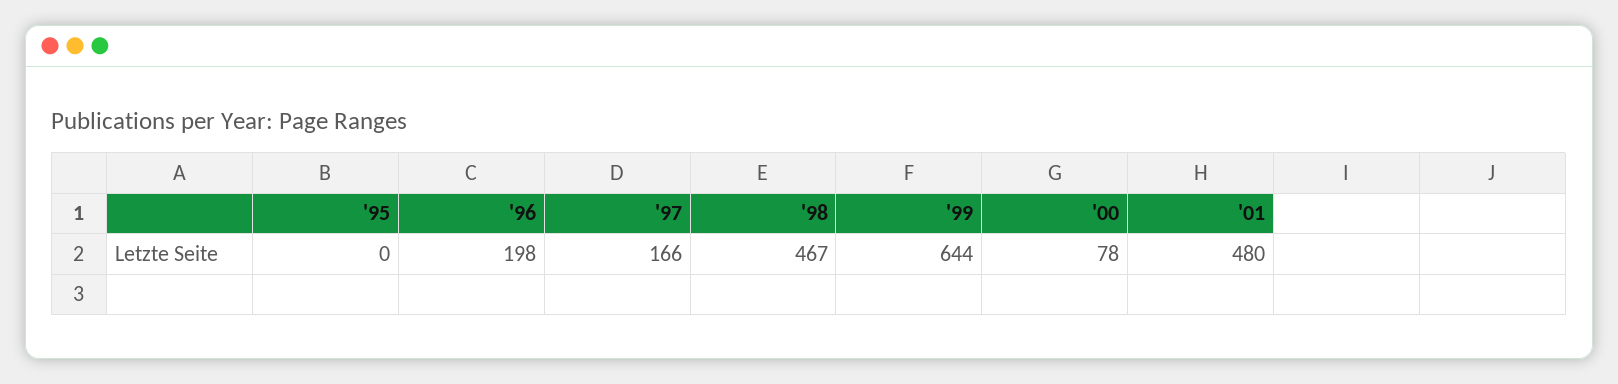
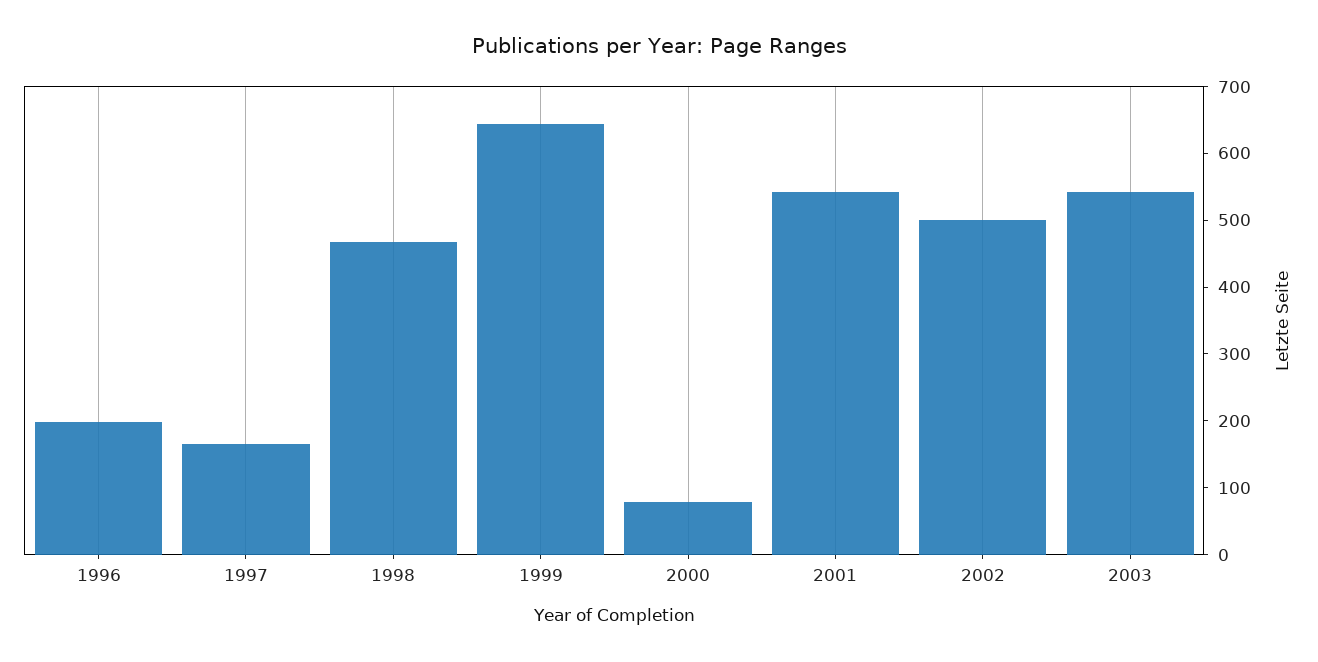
'95: 0 -> none
'01: 480 -> 540
2002: none -> 500
2003: none -> 540

